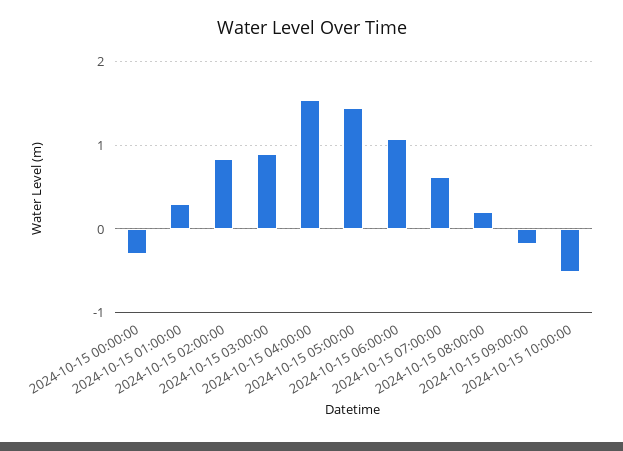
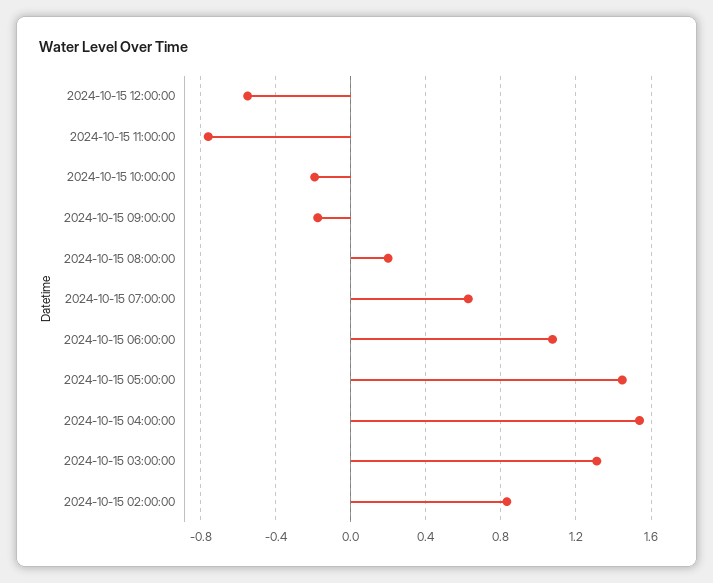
2024-10-15 00:00:00: -0.3 -> none
2024-10-15 01:00:00: 0.3 -> none
2024-10-15 03:00:00: 0.9 -> 1.3
2024-10-15 10:00:00: -0.5 -> -0.2
2024-10-15 12:00:00: none -> -0.55
2024-10-15 11:00:00: none -> -0.75

